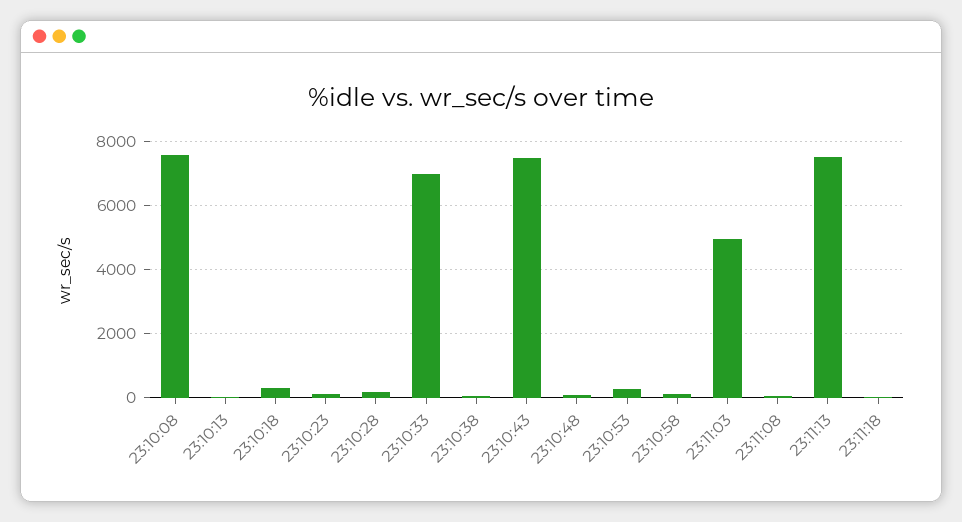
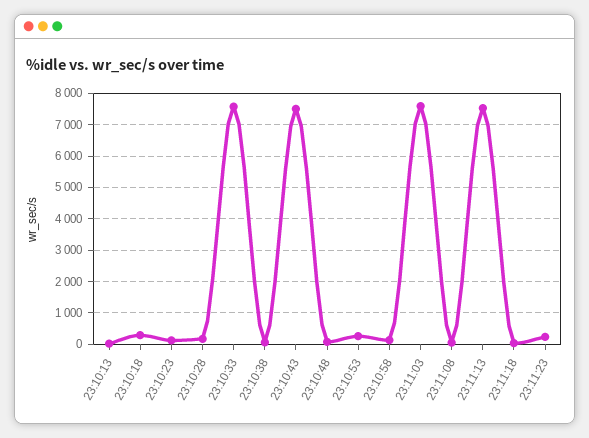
23:10:08: 7600 -> none
23:10:33: 7000 -> 7600
23:11:03: 5000 -> 7600
23:11:23: none -> 200

